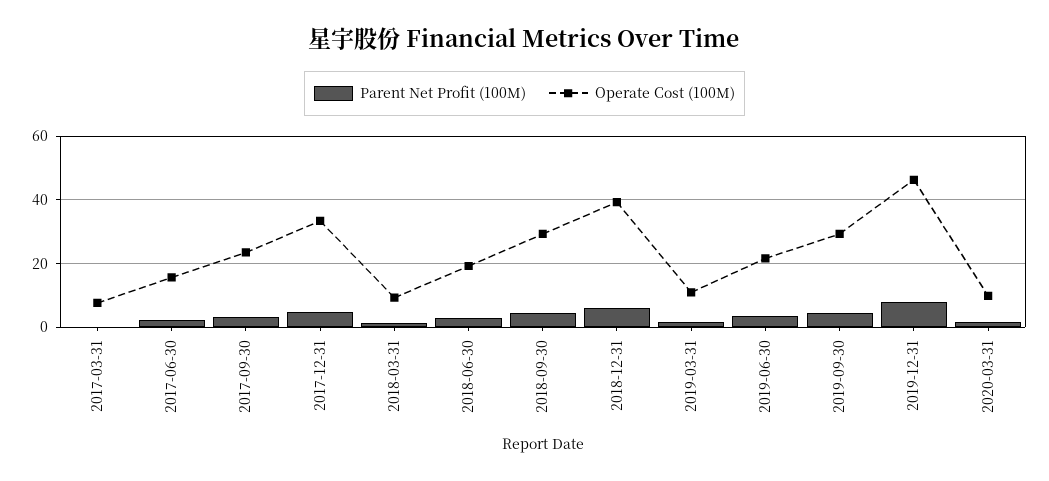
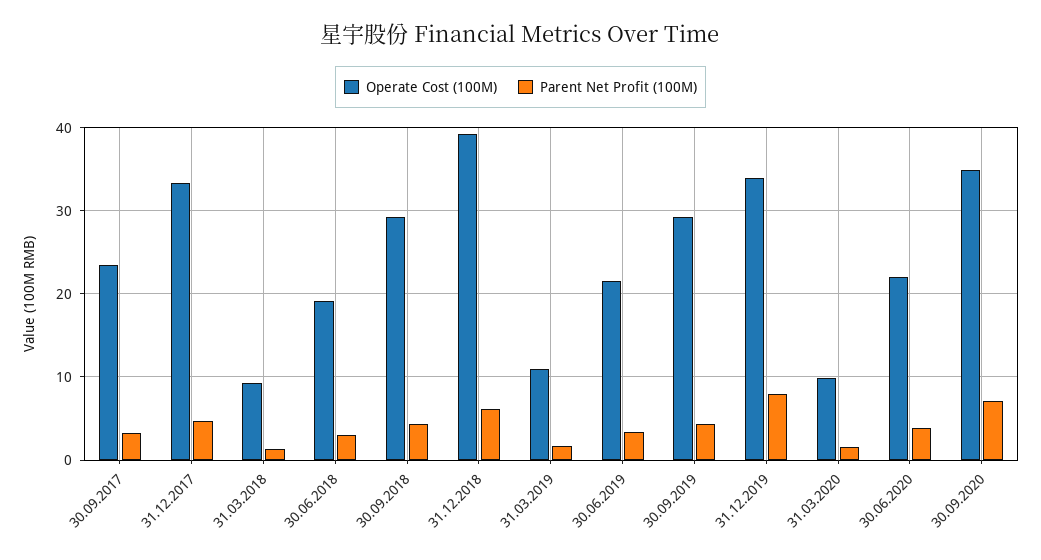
Parent Net Profit (100M), 2017-03-31: 0 -> none
Operate Cost (100M), 2017-03-31: 8 -> none
Parent Net Profit (100M), 2017-06-30: 2 -> none
Operate Cost (100M), 2017-06-30: 16 -> none
Operate Cost (100M), 2019-12-31: 46 -> 34
Operate Cost (100M), 30.06.2020: none -> 22
Parent Net Profit (100M), 30.06.2020: none -> 4
Operate Cost (100M), 30.09.2020: none -> 35
Parent Net Profit (100M), 30.09.2020: none -> 7

